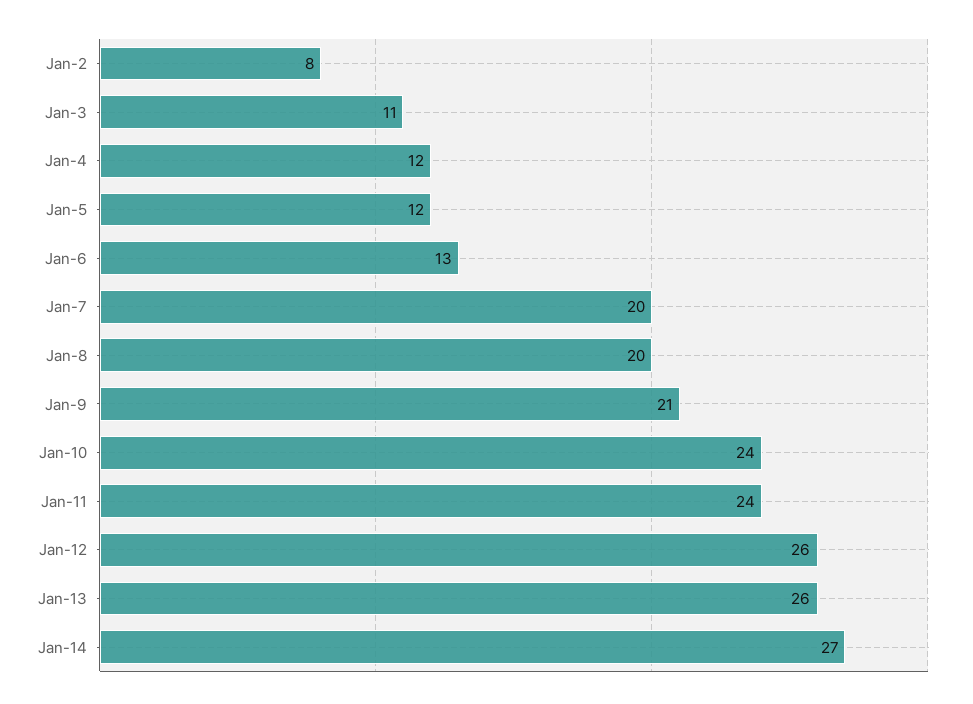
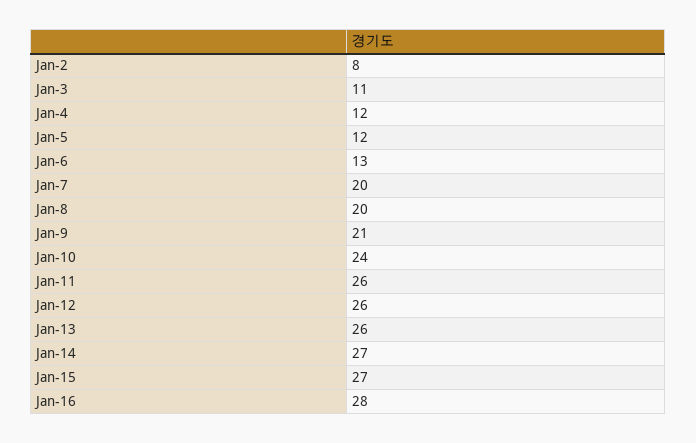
Jan-11: 24 -> 26
Jan-15: none -> 27
Jan-16: none -> 28

